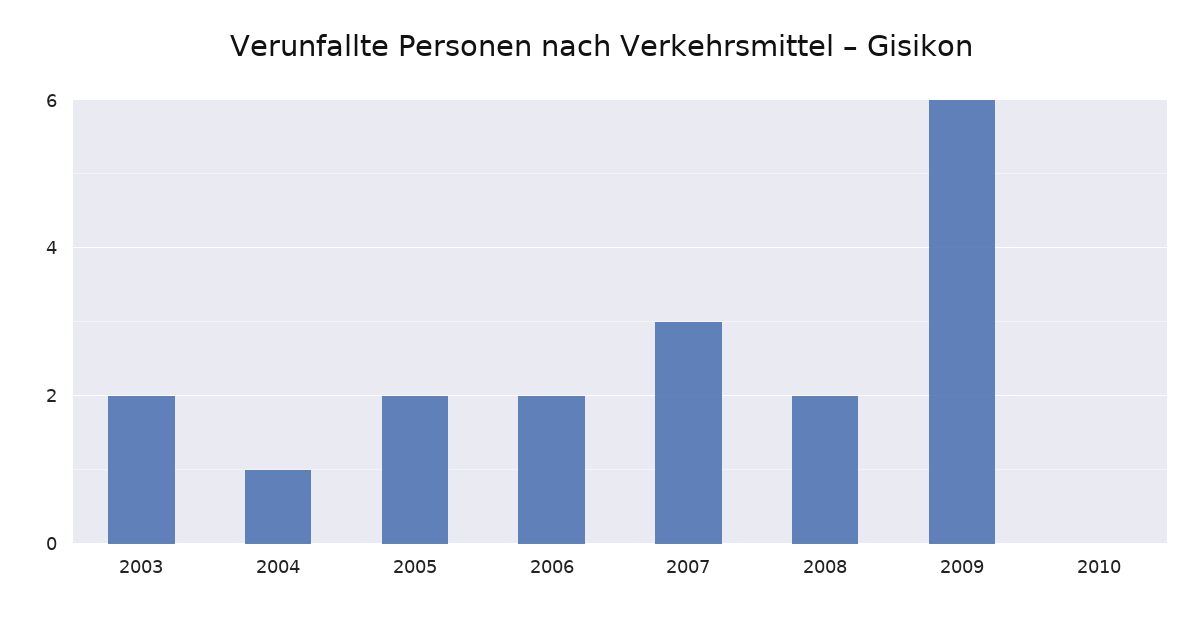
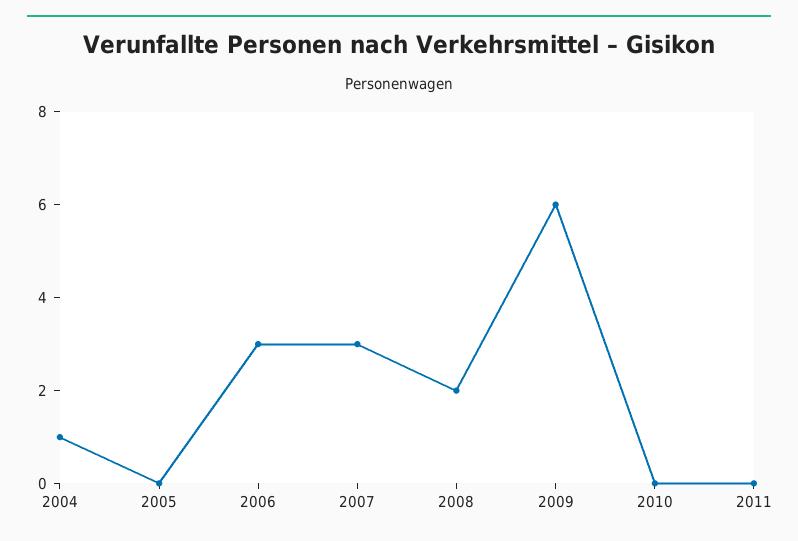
2003: 2 -> none
2005: 2 -> 0
2006: 2 -> 3
2011: none -> 0

